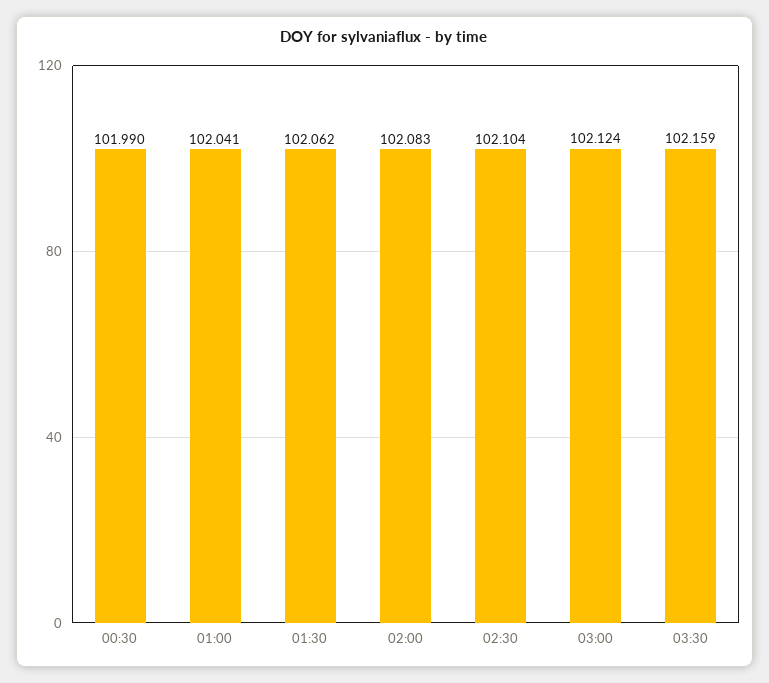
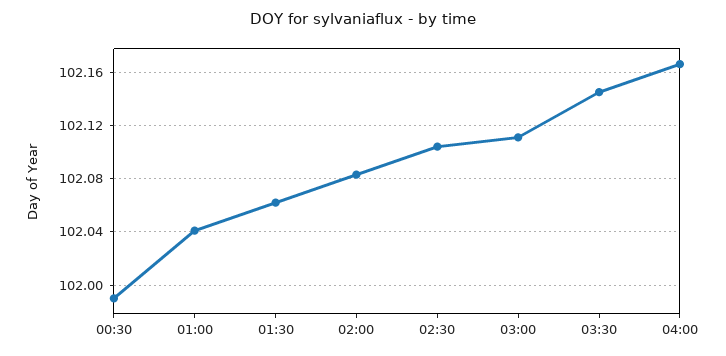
03:00: 102.124 -> 102.11
03:30: 102.159 -> 102.145
04:00: none -> 102.165

